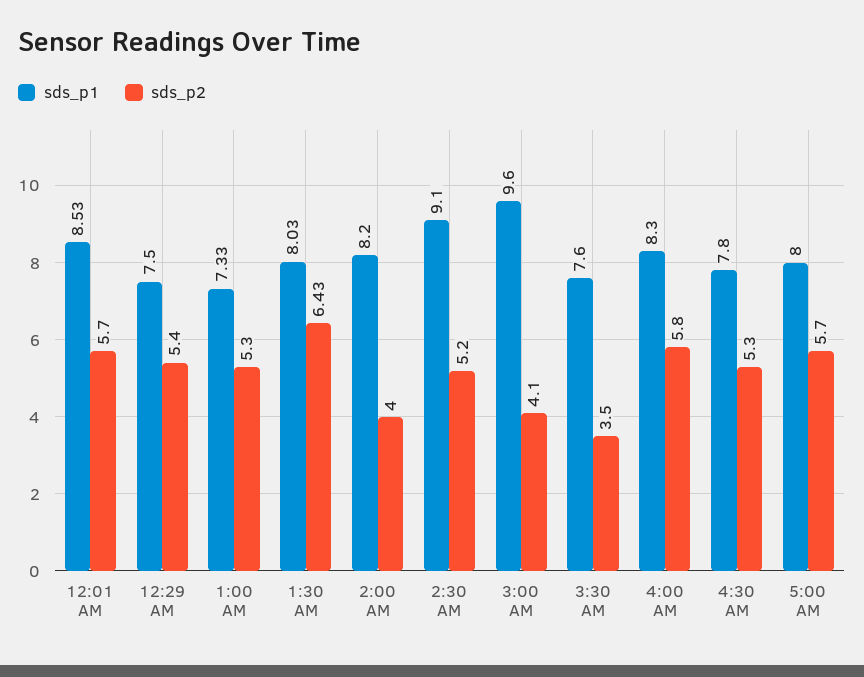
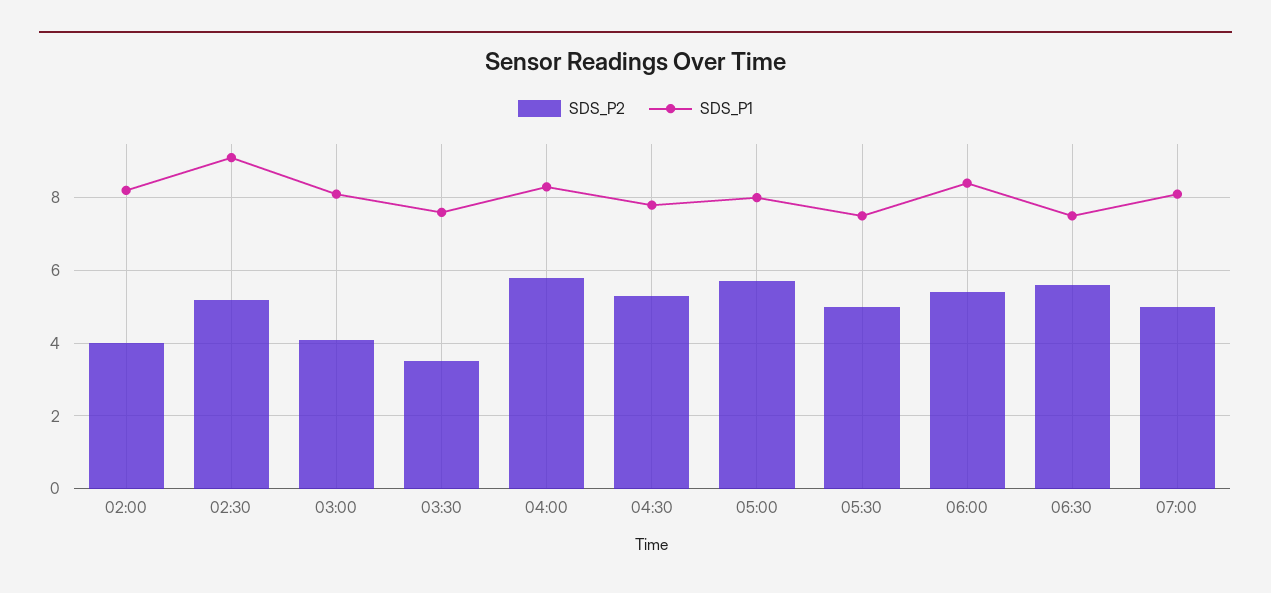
sds_p1, 12:01 AM: 8.53 -> none
sds_p2, 12:01 AM: 5.7 -> none
sds_p1, 12:29 AM: 7.5 -> none
sds_p2, 12:29 AM: 5.4 -> none
sds_p1, 1:00 AM: 7.33 -> none
sds_p2, 1:00 AM: 5.3 -> none
sds_p1, 1:30 AM: 8.03 -> none
sds_p2, 1:30 AM: 6.43 -> none
sds_p1, 3:00 AM: 9.6 -> 8
sds_p2, 05:30: none -> 5
sds_p1, 05:30: none -> 7.5
sds_p2, 06:00: none -> 5.5
sds_p1, 06:00: none -> 8.5
sds_p2, 06:30: none -> 5.5
sds_p1, 06:30: none -> 7.5
sds_p2, 07:00: none -> 5
sds_p1, 07:00: none -> 8

